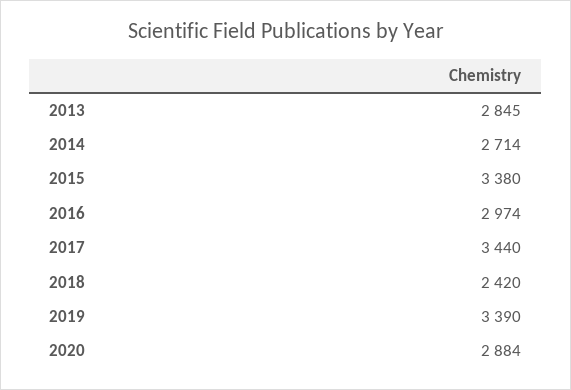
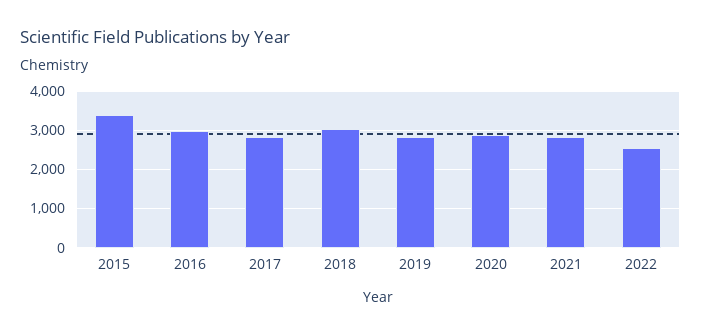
2013: 2845 -> none
2014: 2714 -> none
2017: 3440 -> 2800
2018: 2420 -> 3000
2019: 3390 -> 2800
2021: none -> 2800
2022: none -> 2600

